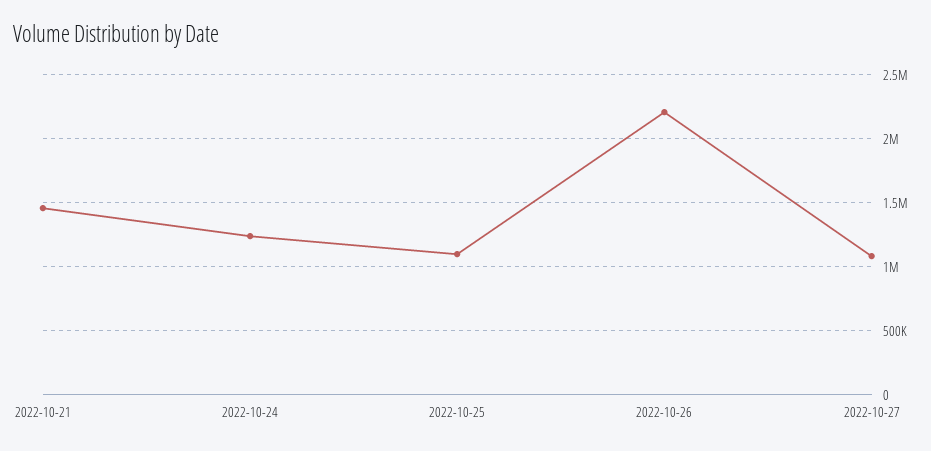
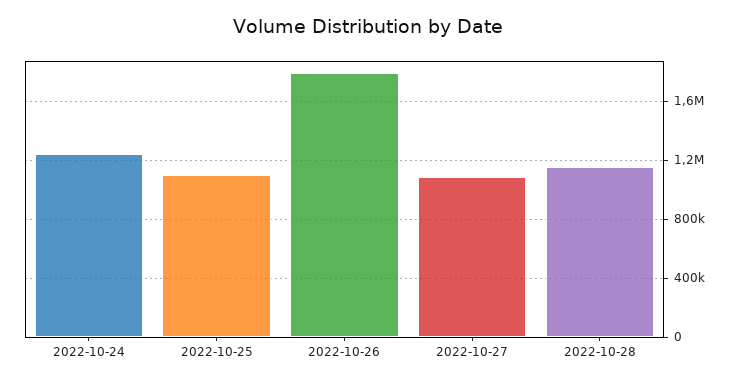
2022-10-21: 1450000 -> none
2022-10-26: 2200000 -> 1800000
2022-10-28: none -> 1150000

